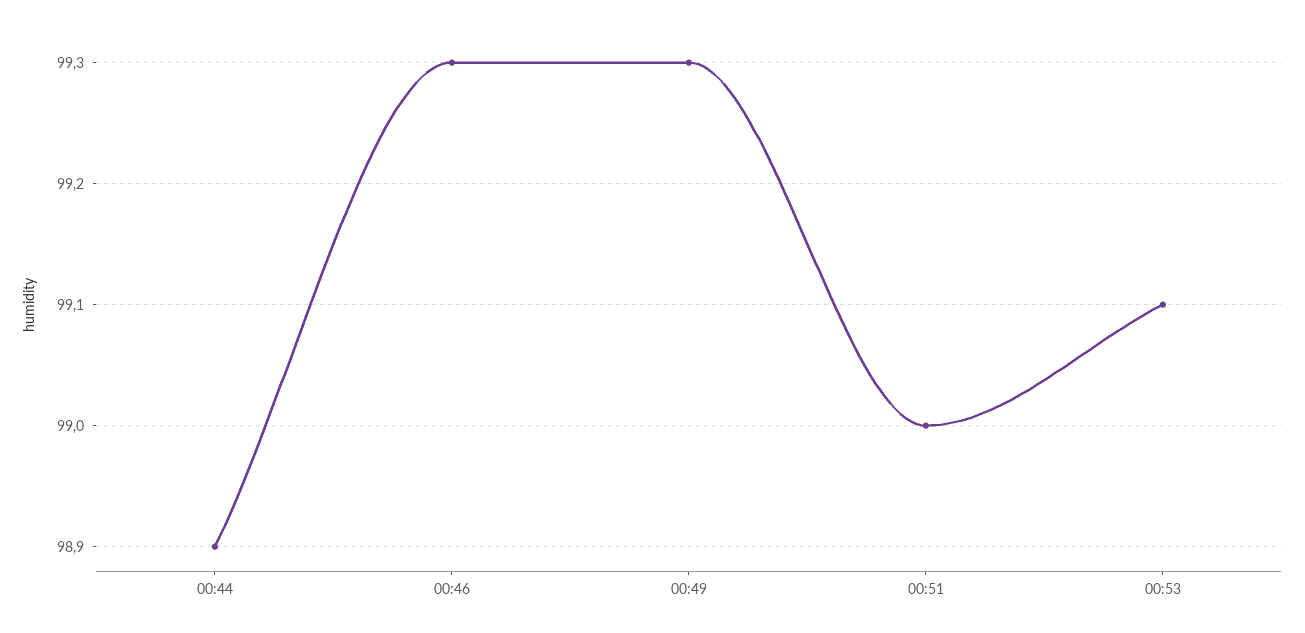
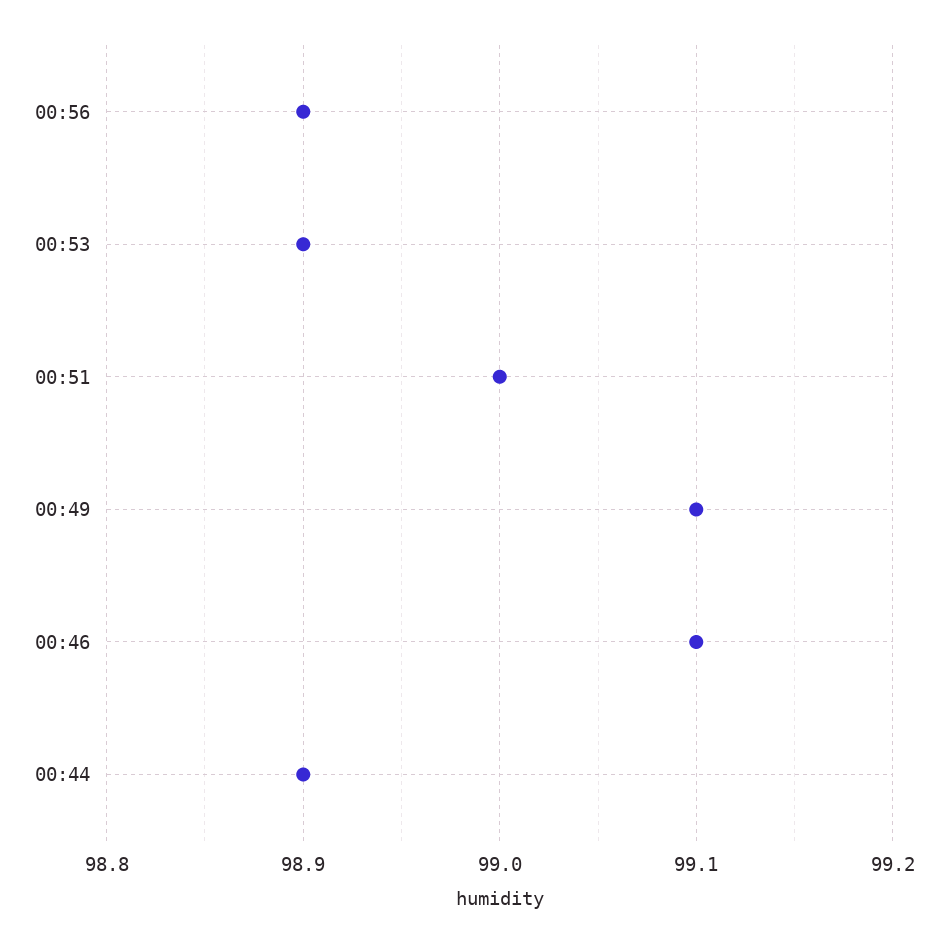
00:46: 99.3 -> 99.1
00:49: 99.3 -> 99.1
00:53: 99.1 -> 98.9
00:56: none -> 98.9

